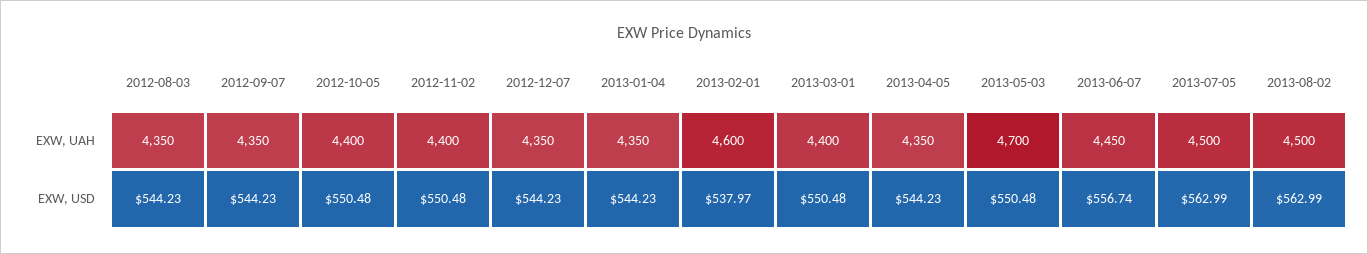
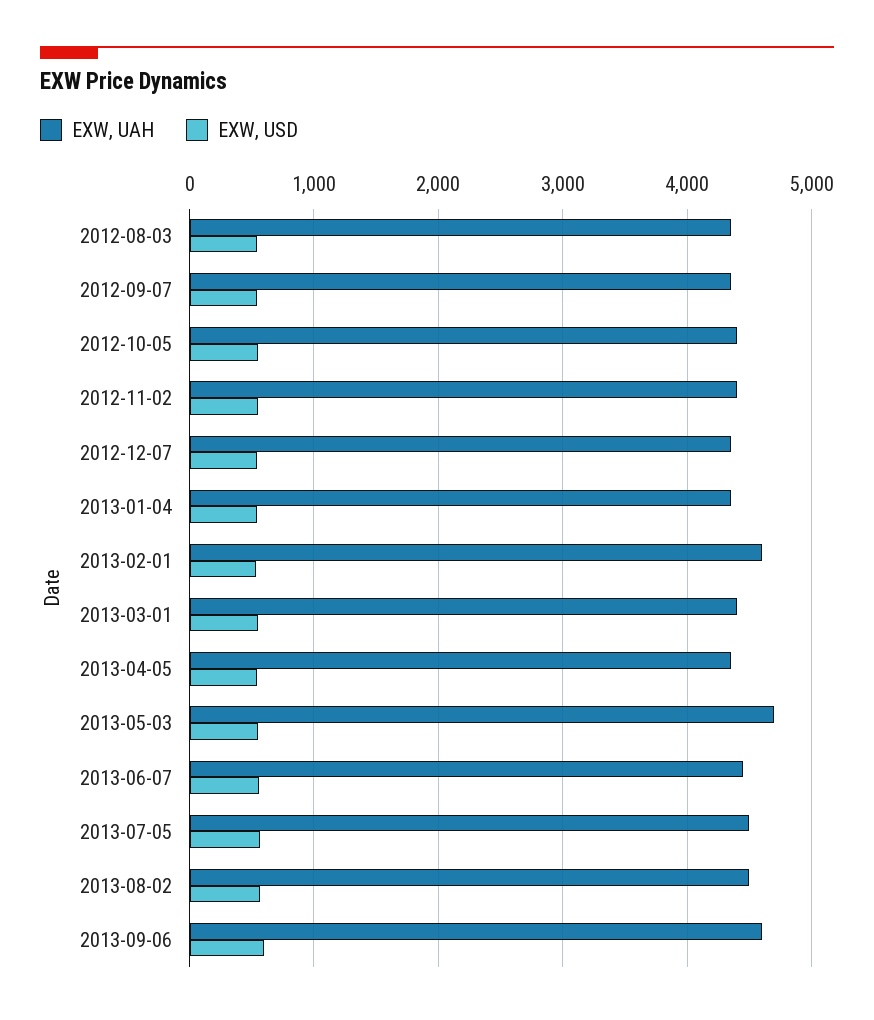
EXW, UAH, 2013-09-06: none -> 4600
EXW, USD, 2013-09-06: none -> 600

